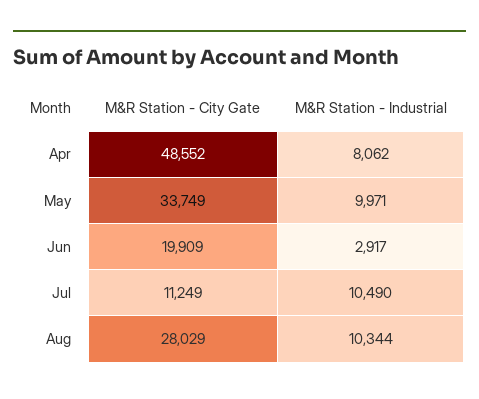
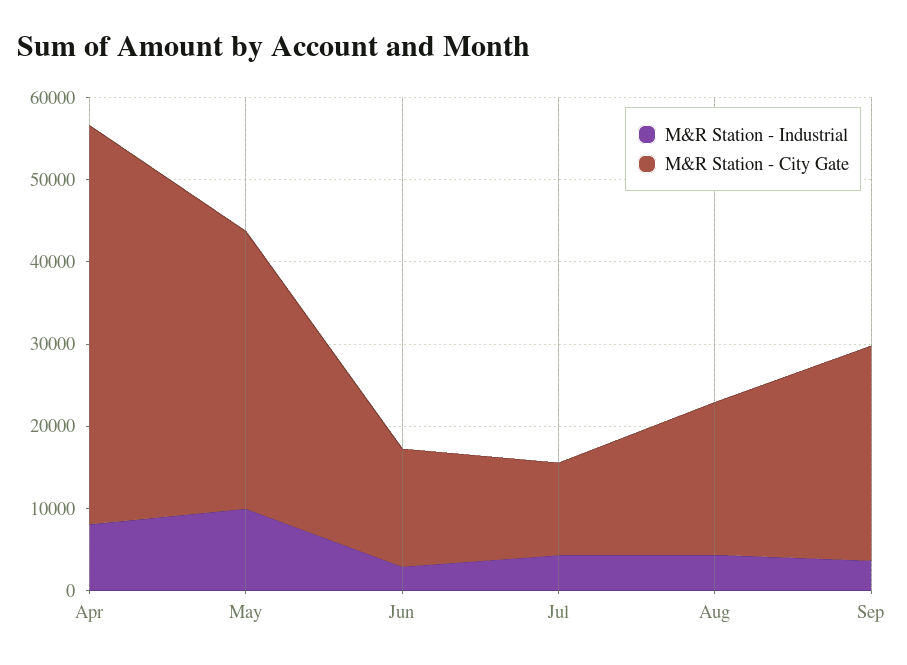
M&R Station - City Gate, Jun: 19909 -> 14000
M&R Station - Industrial, Jul: 10490 -> 4000
M&R Station - City Gate, Aug: 28029 -> 18000
M&R Station - Industrial, Aug: 10344 -> 4000
M&R Station - Industrial, Sep: none -> 4000
M&R Station - City Gate, Sep: none -> 26000

